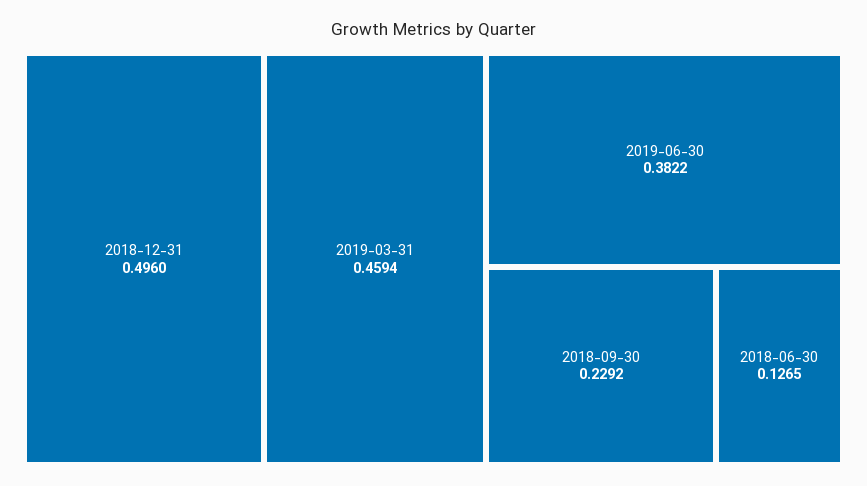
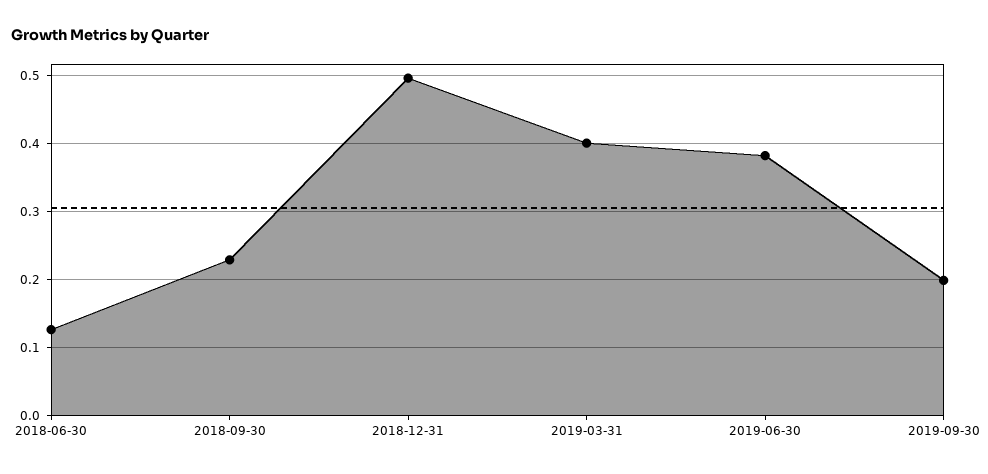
2019-03-31: 0.4594 -> 0.4
2019-09-30: none -> 0.2

